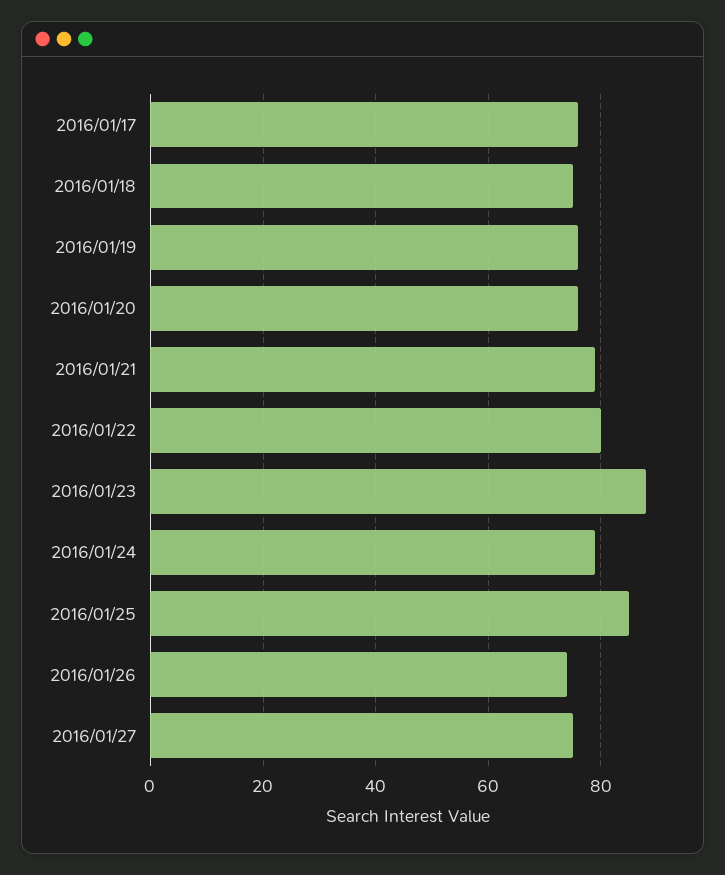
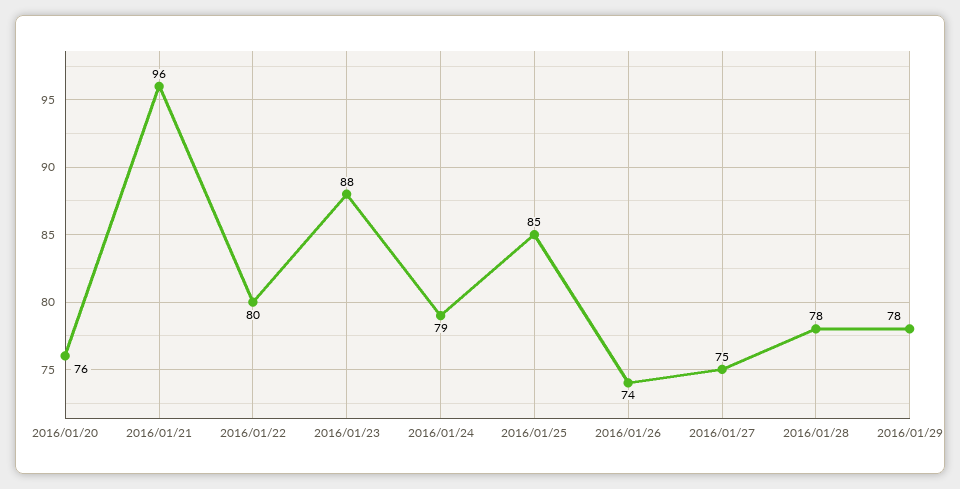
2016/01/17: 75 -> none
2016/01/18: 75 -> none
2016/01/19: 75 -> none
2016/01/21: 80 -> 96
2016/01/28: none -> 78
2016/01/29: none -> 78

